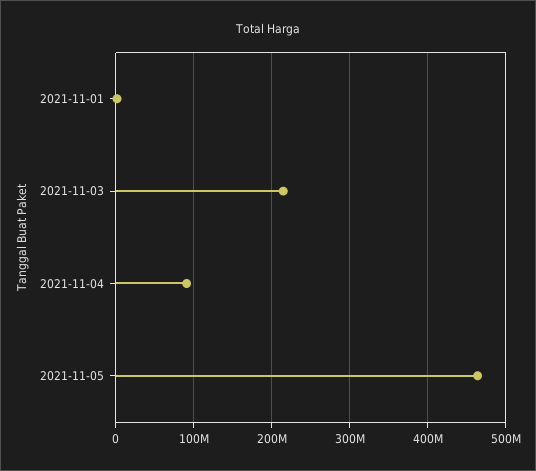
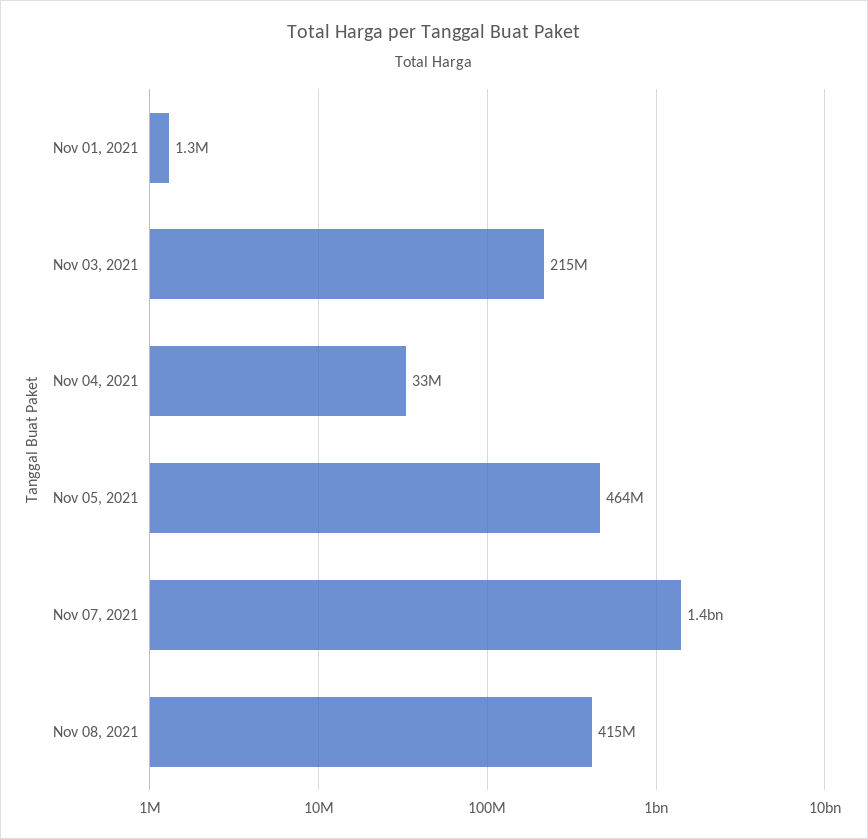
2021-11-04: 90000000 -> 33000000
Nov 07, 2021: none -> 1400000000
Nov 08, 2021: none -> 415000000

